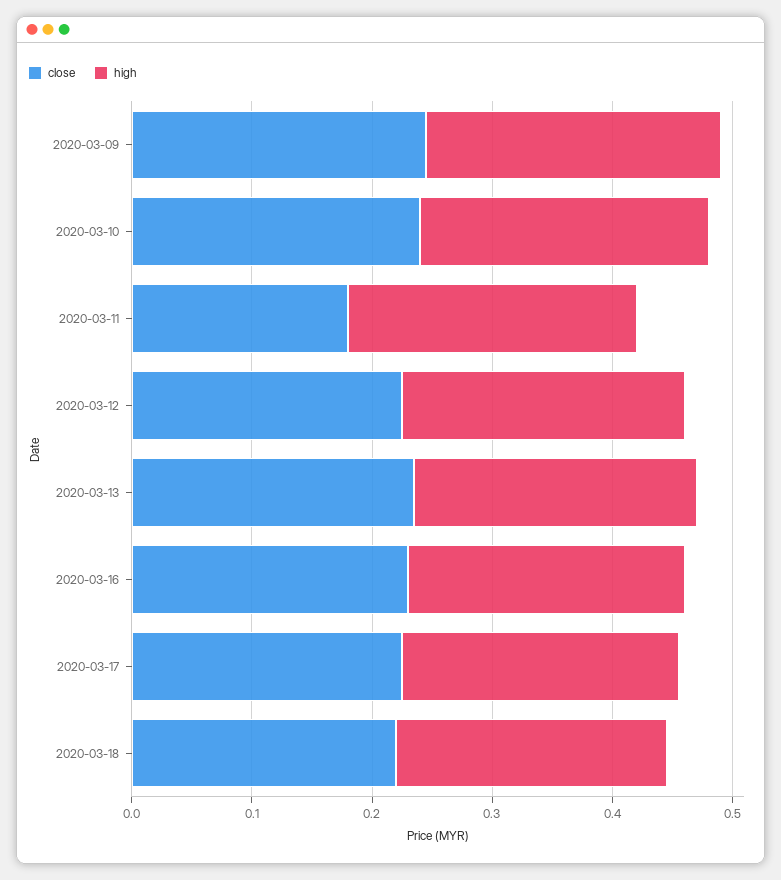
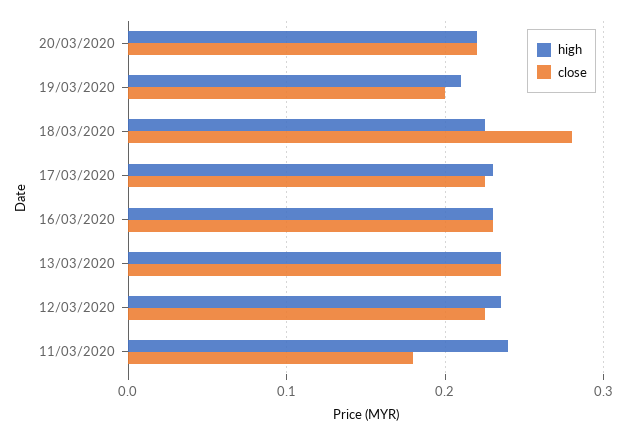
close, 2020-03-09: 0.24 -> none
high, 2020-03-09: 0.24 -> none
close, 2020-03-10: 0.24 -> none
high, 2020-03-10: 0.24 -> none
close, 2020-03-18: 0.22 -> 0.28
high, 20/03/2020: none -> 0.22
close, 20/03/2020: none -> 0.22
high, 19/03/2020: none -> 0.21
close, 19/03/2020: none -> 0.2

